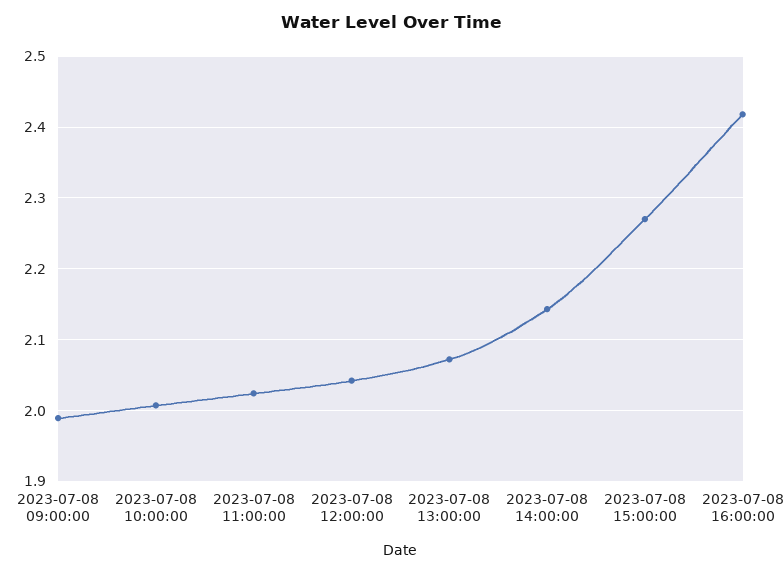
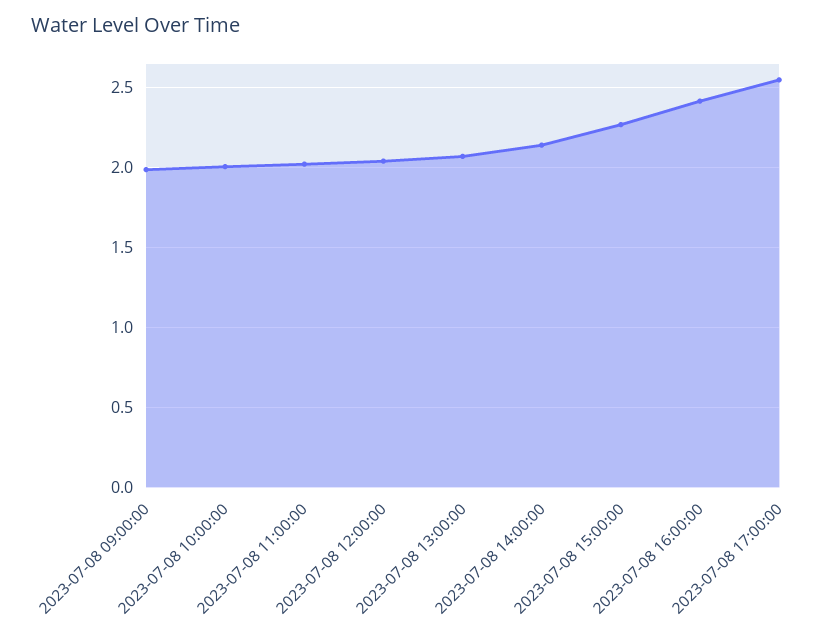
2023-07-08 17:00:00: none -> 2.55

